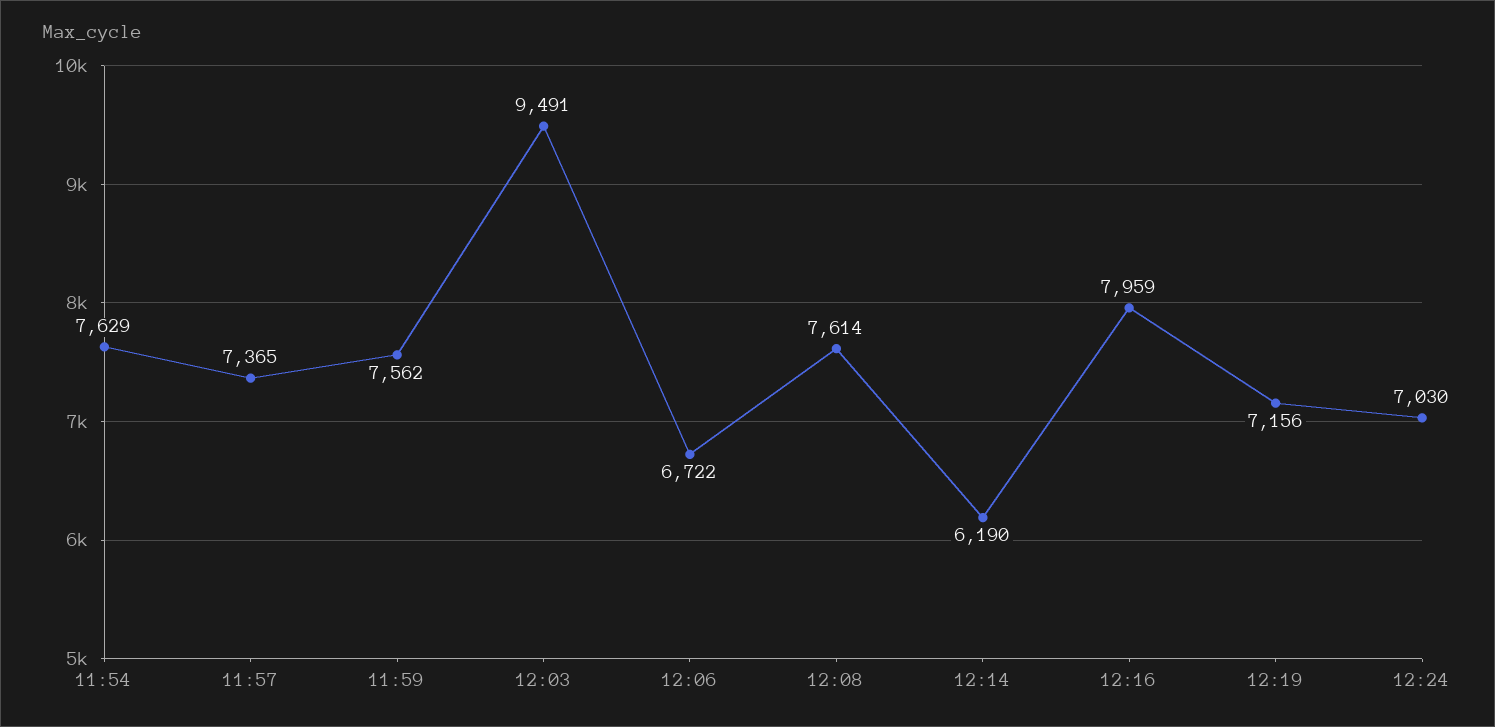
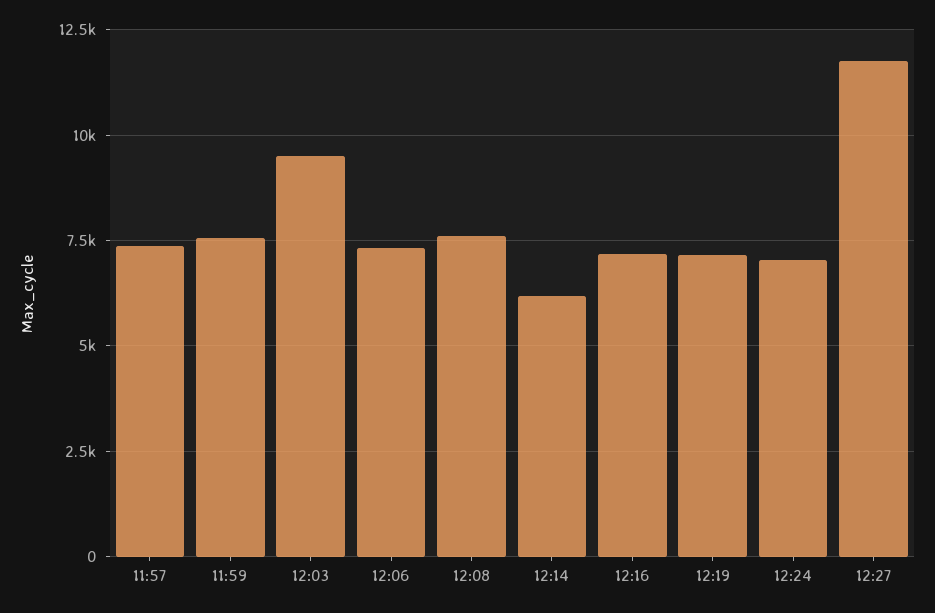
11:54: 7629 -> none
12:06: 6722 -> 7250
12:16: 7959 -> 7250
12:27: none -> 11750

